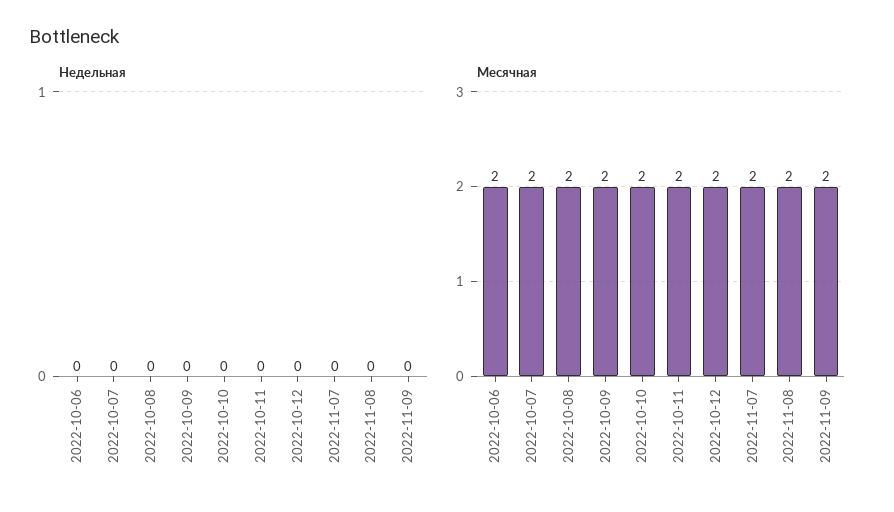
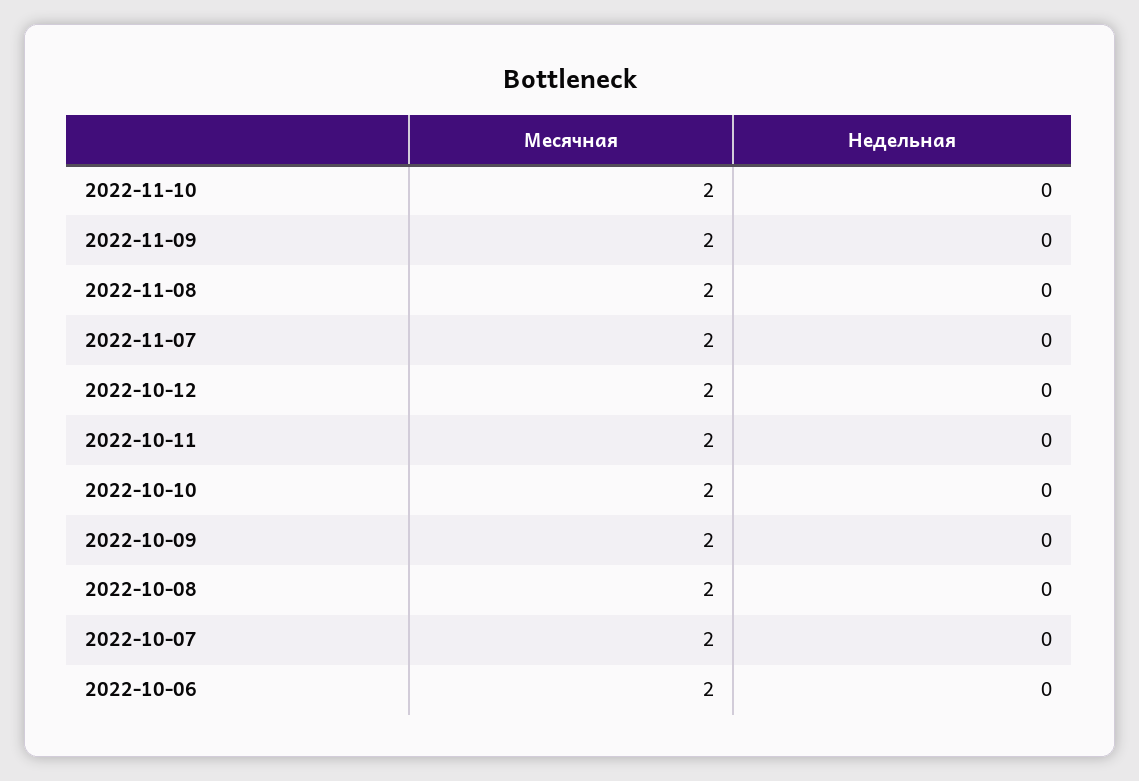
Месячная, 2022-11-10: none -> 2
Недельная, 2022-11-10: none -> 0

